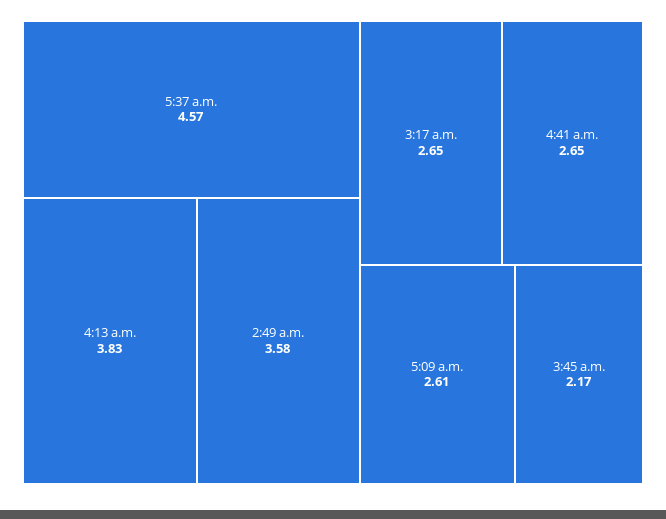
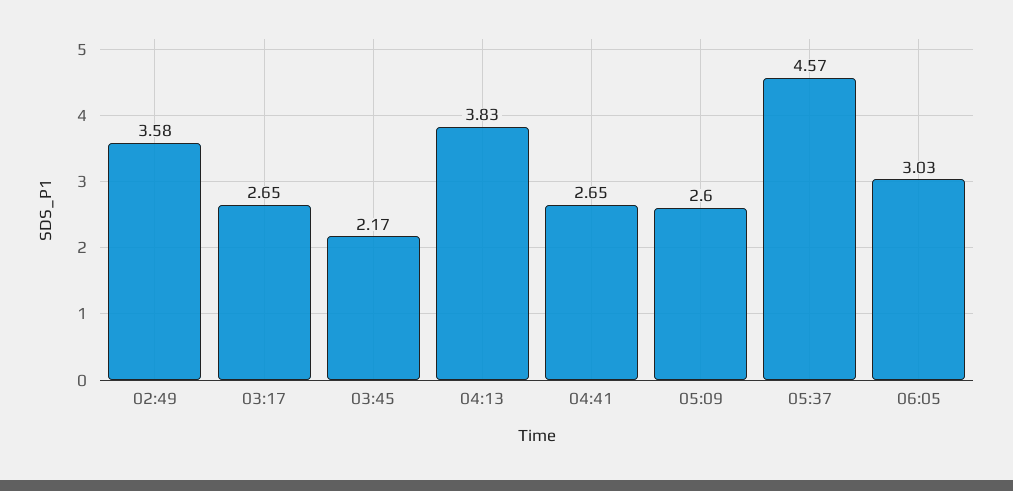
5:09 a.m.: 2.61 -> 2.6
06:05: none -> 3.03

